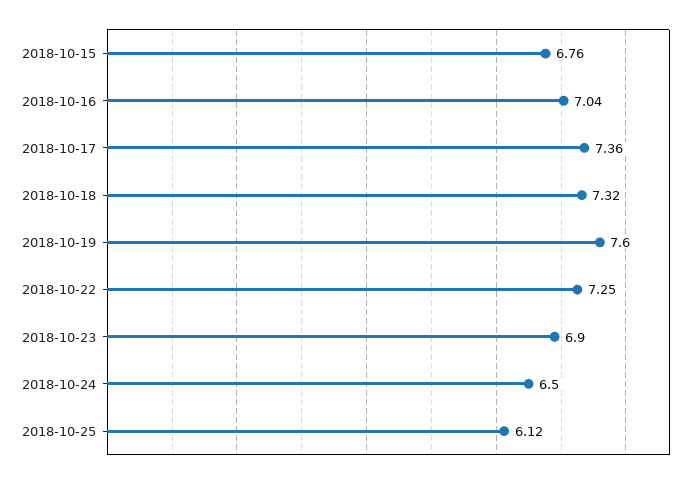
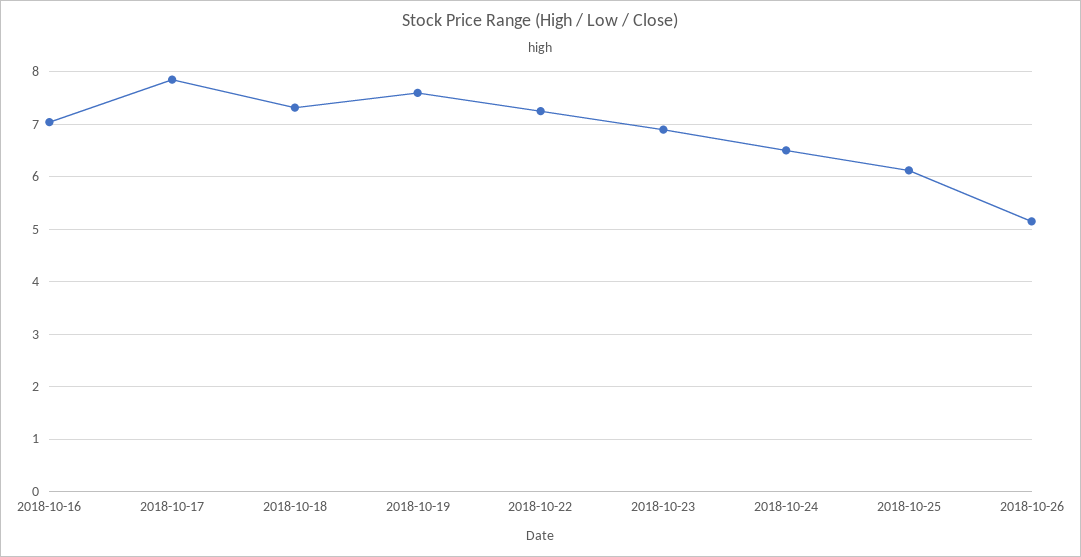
2018-10-15: 6.76 -> none
2018-10-17: 7.36 -> 7.8
2018-10-26: none -> 5.2

